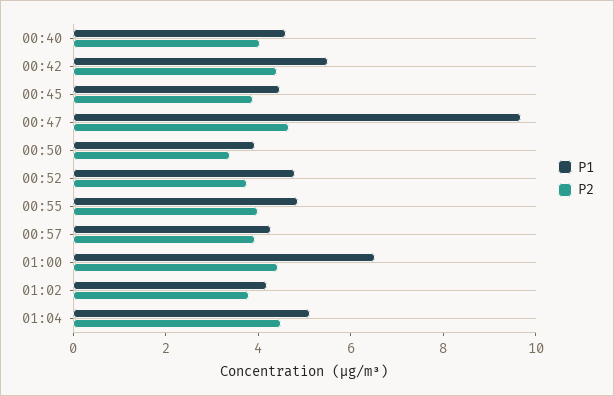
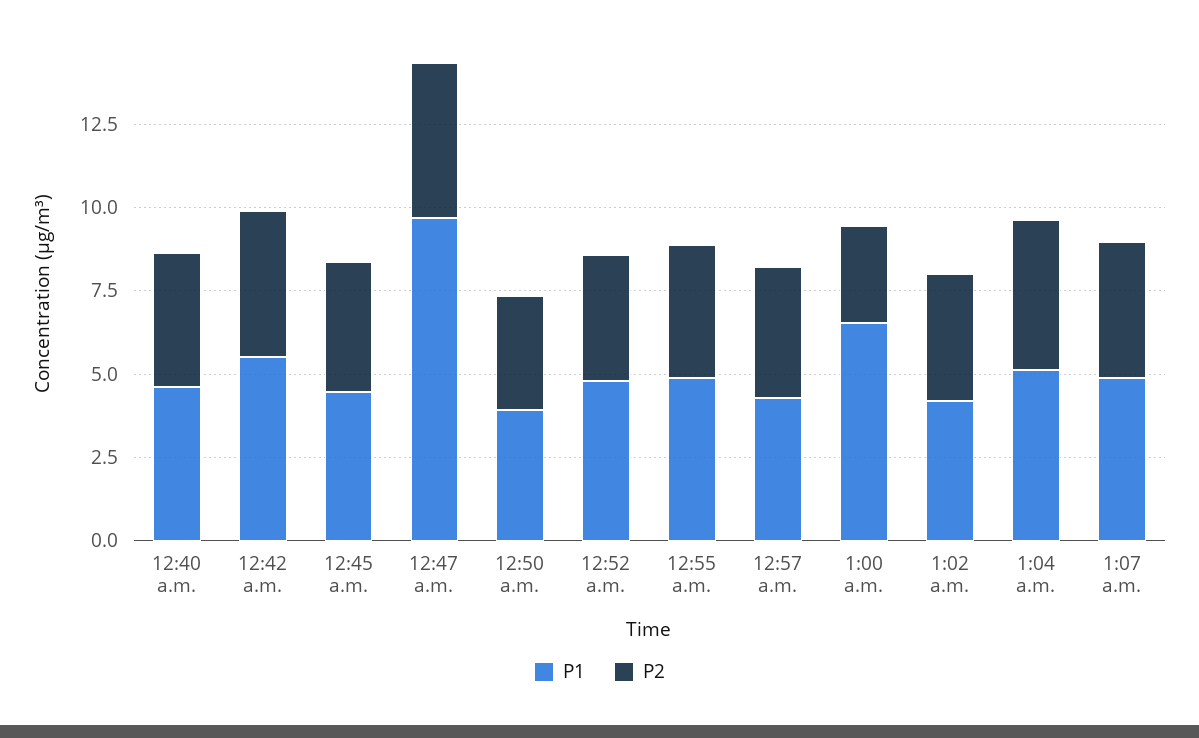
P2, 01:00: 4.5 -> 3
P1, 1:07 a.m.: none -> 5
P2, 1:07 a.m.: none -> 4

